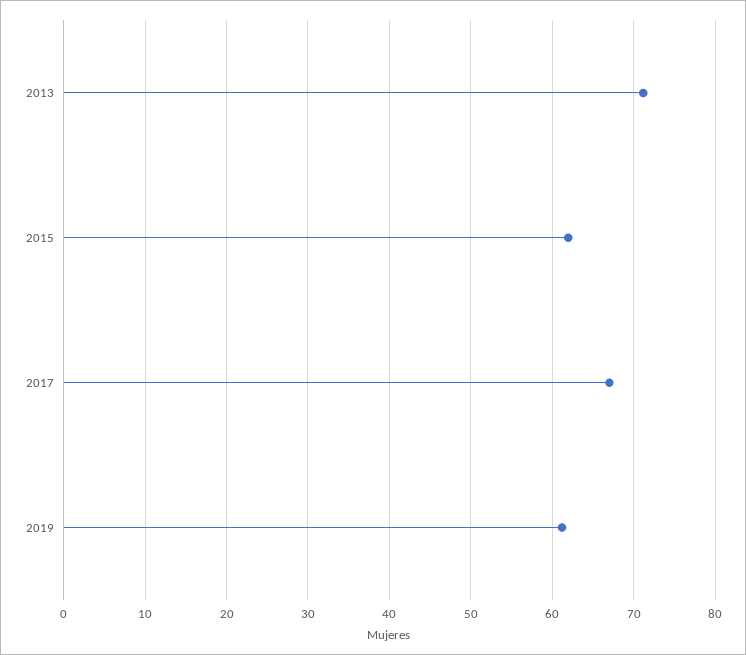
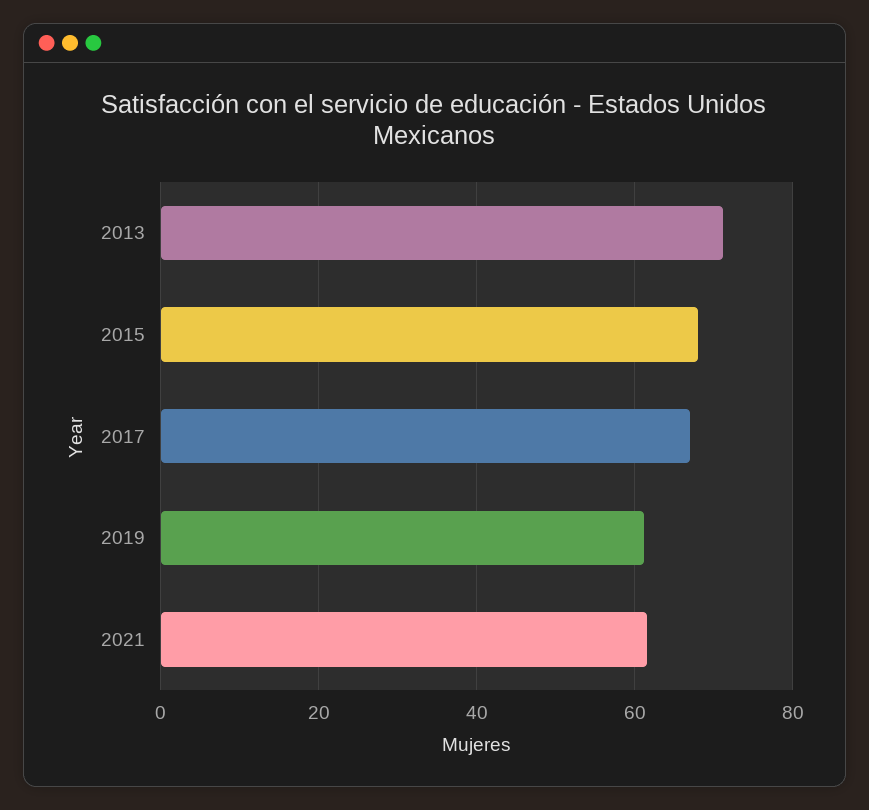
2015: 62 -> 68
2021: none -> 62

